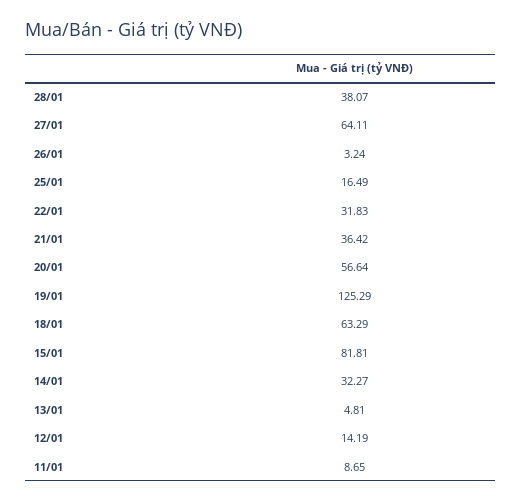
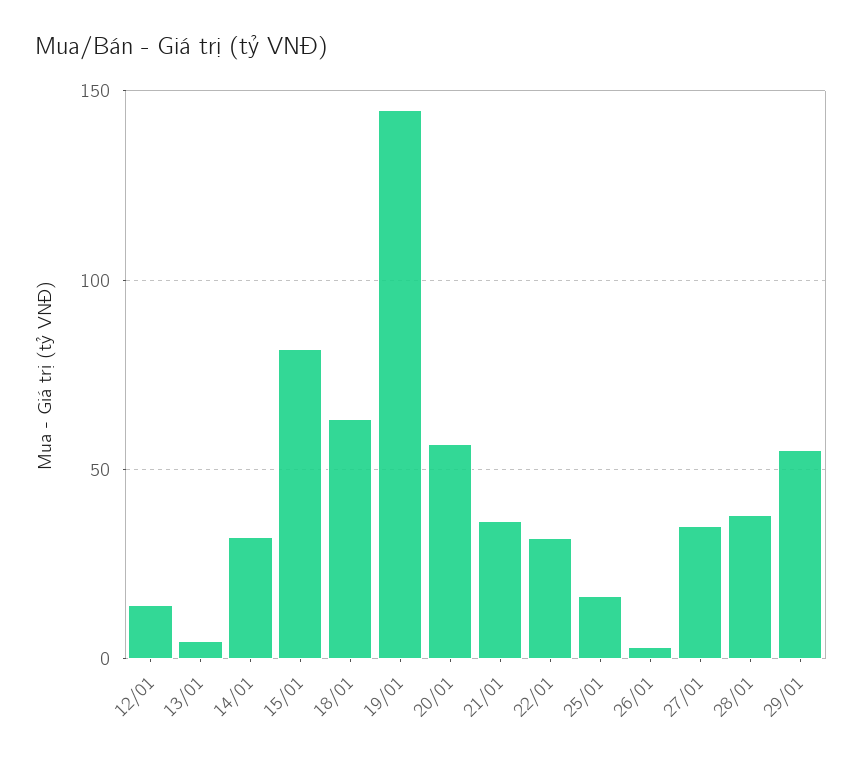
27/01: 64.11 -> 35
19/01: 125.29 -> 145
11/01: 8.65 -> none
29/01: none -> 55

